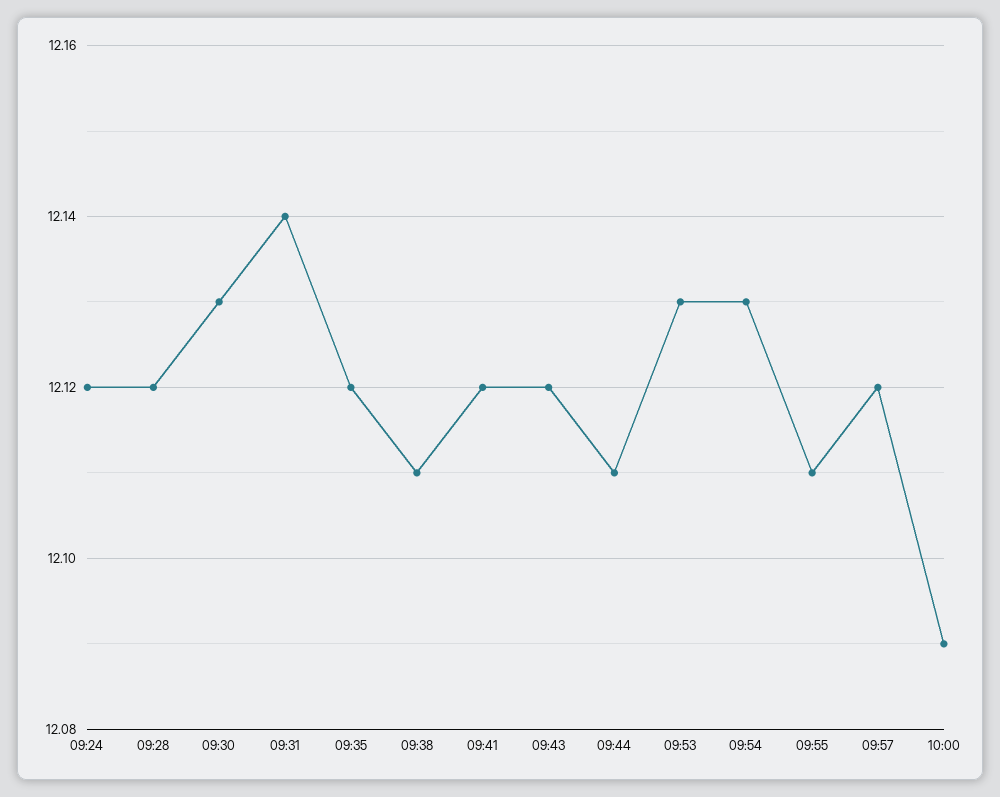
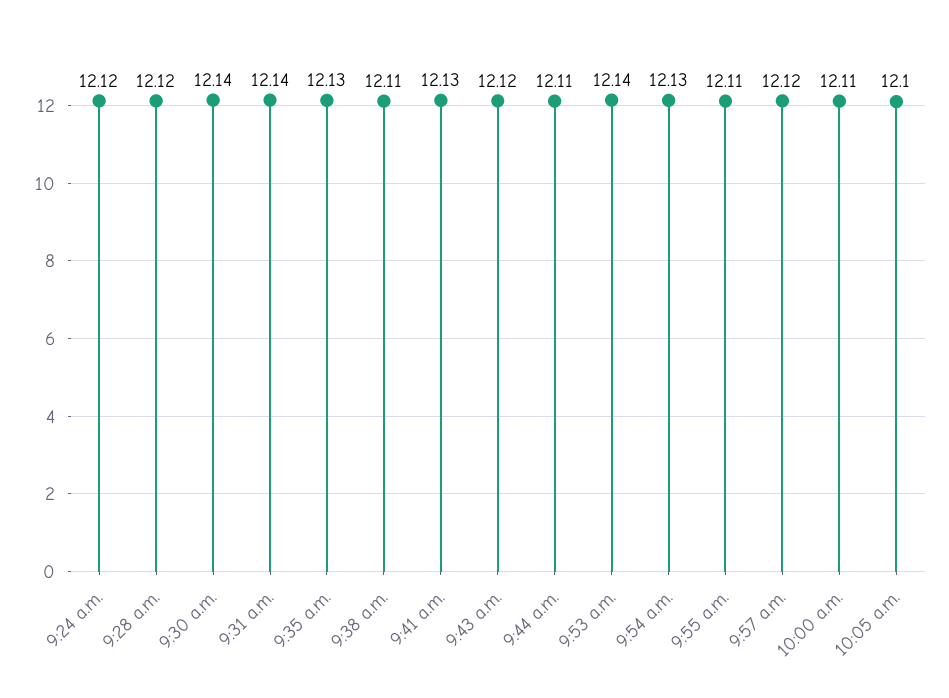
09:30: 12.13 -> 12.14
09:35: 12.12 -> 12.13
09:41: 12.12 -> 12.13
09:53: 12.13 -> 12.14
10:00: 12.09 -> 12.11
10:05 a.m.: none -> 12.1

